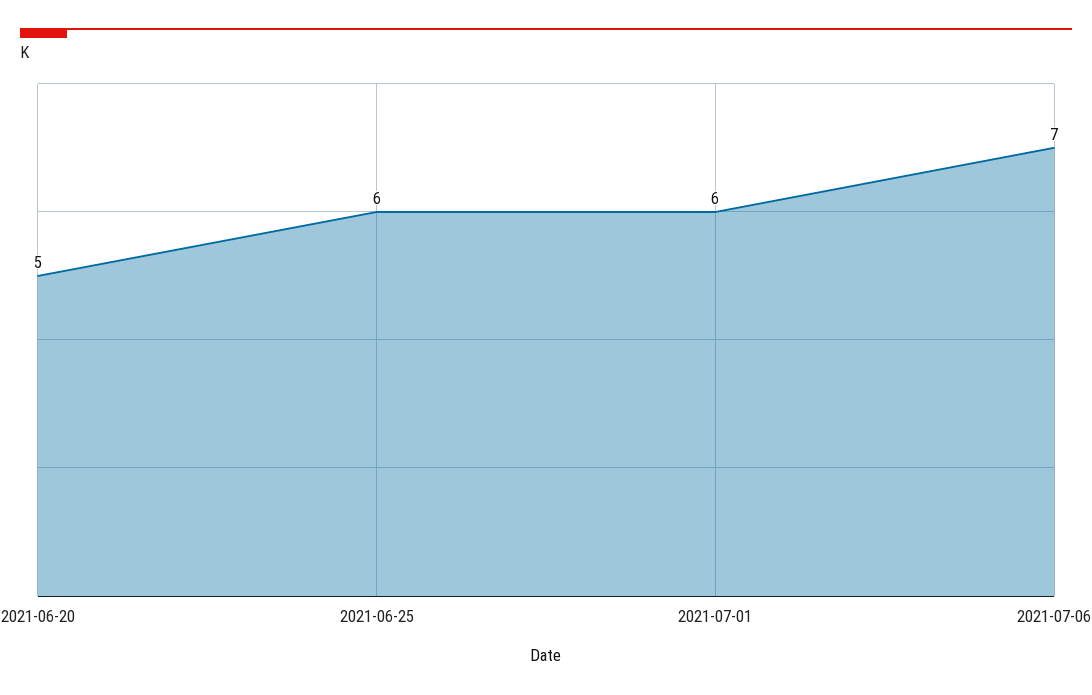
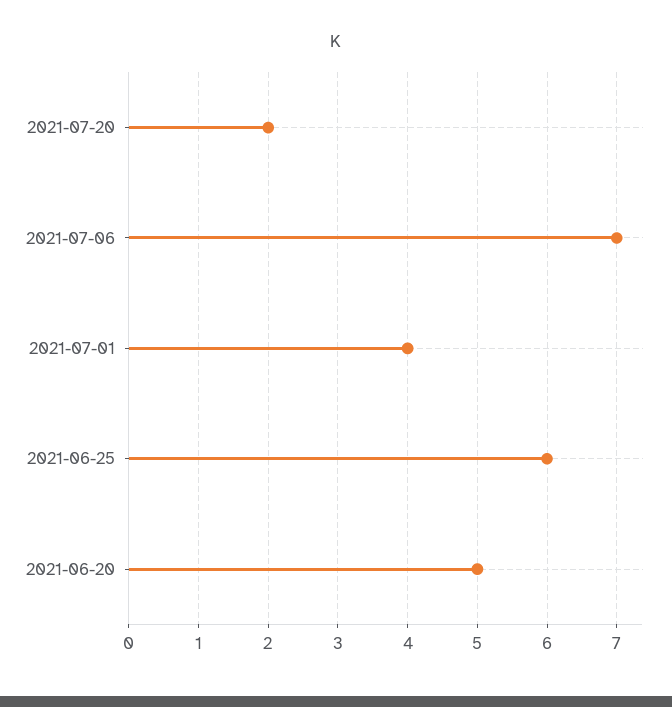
2021-07-01: 6 -> 4
2021-07-20: none -> 2

